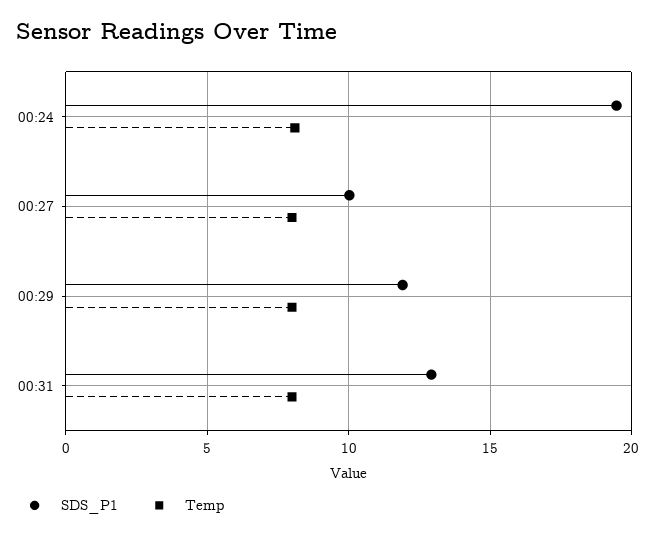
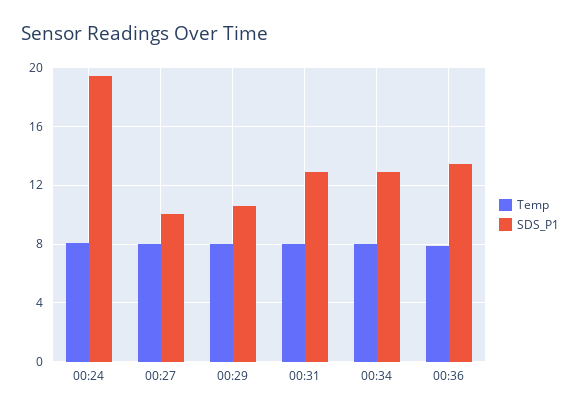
SDS_P1, 00:29: 12 -> 10.5
Temp, 00:34: none -> 8
SDS_P1, 00:34: none -> 13
Temp, 00:36: none -> 8
SDS_P1, 00:36: none -> 13.5

